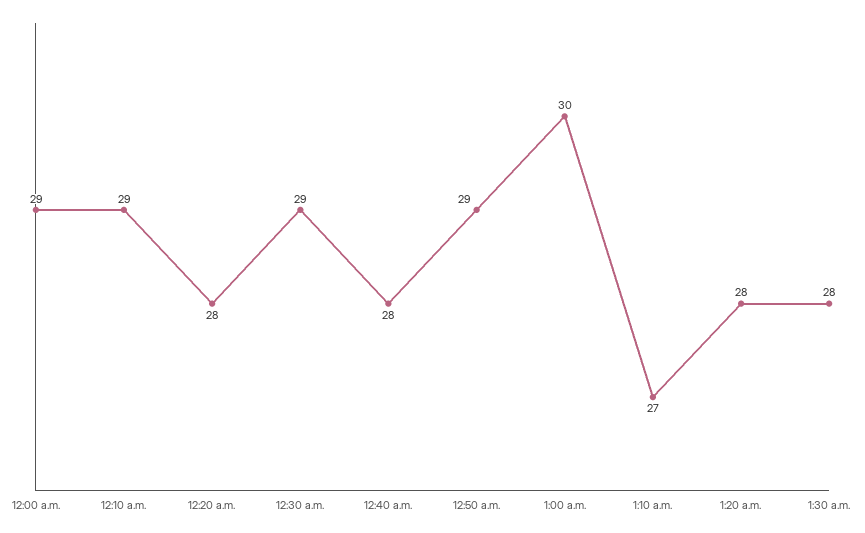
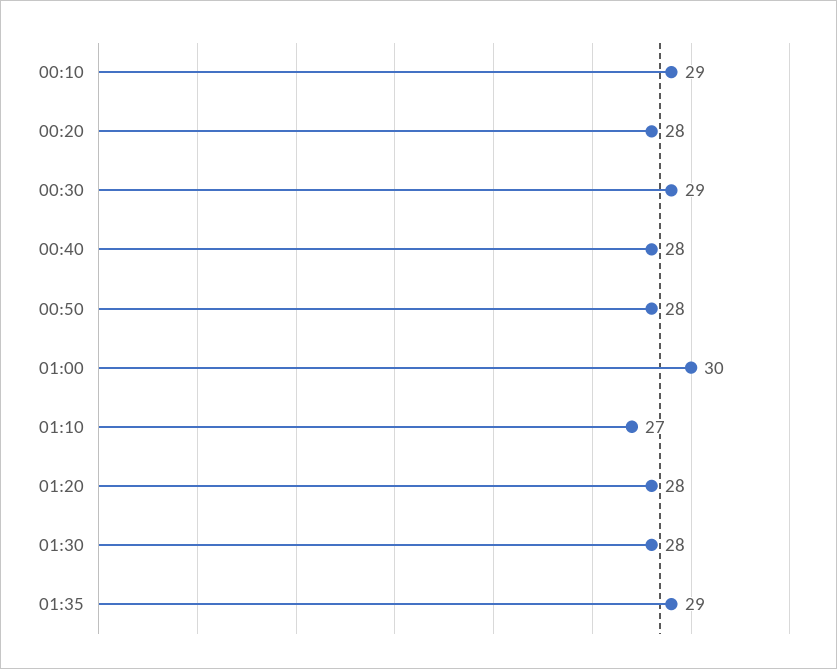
12:00 a.m.: 29 -> none
12:50 a.m.: 29 -> 28
01:35: none -> 29

